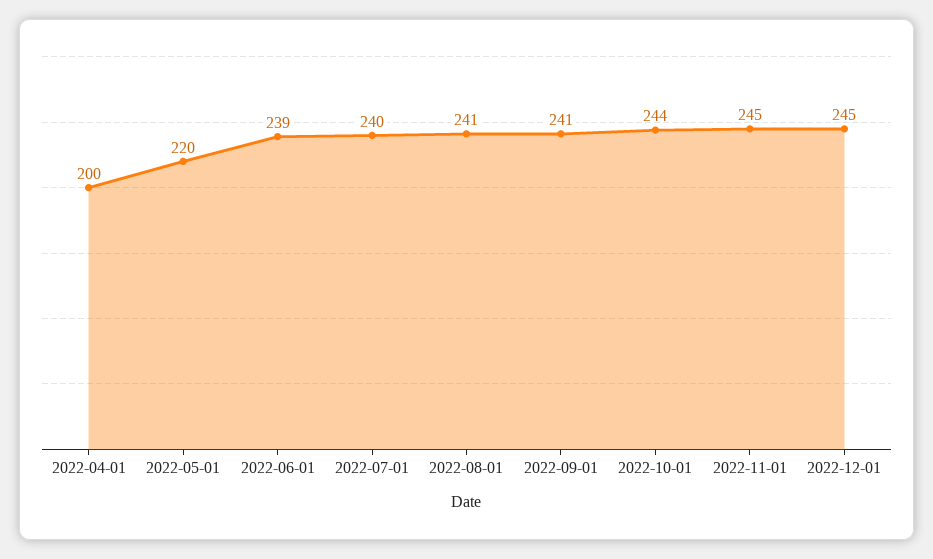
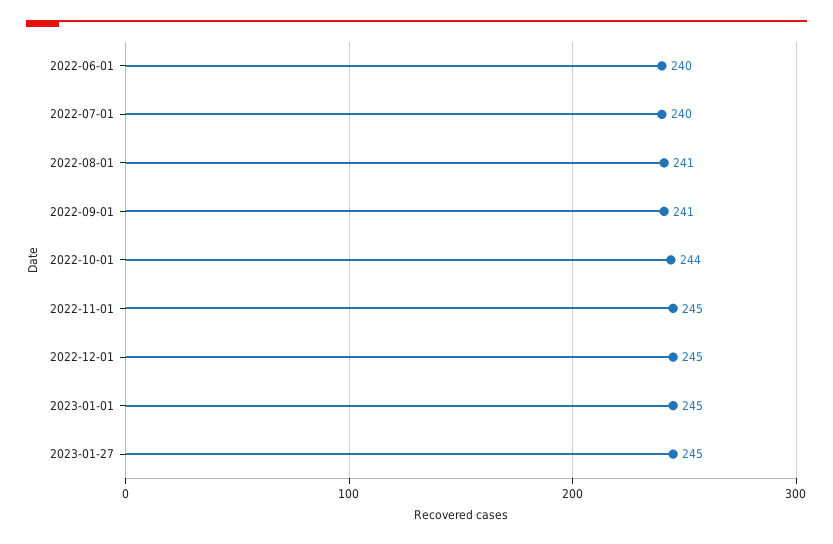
2022-04-01: 200 -> none
2022-05-01: 220 -> none
2022-06-01: 239 -> 240
2023-01-01: none -> 245
2023-01-27: none -> 245

